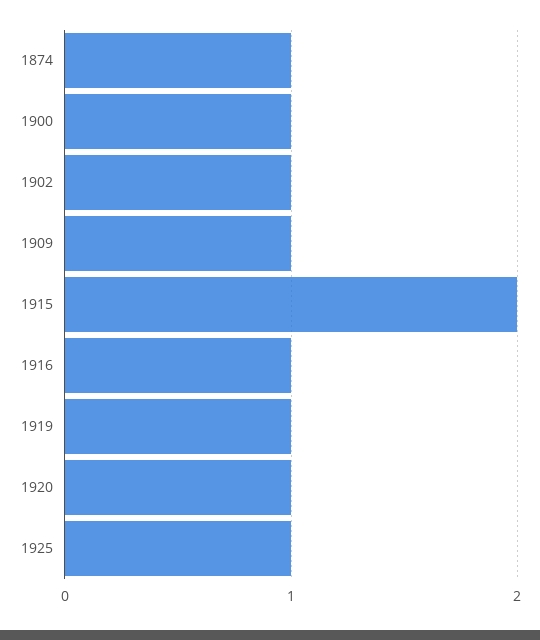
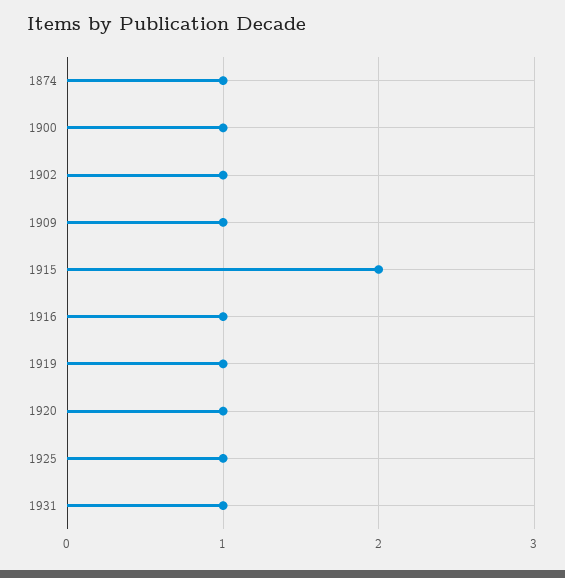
1931: none -> 1

